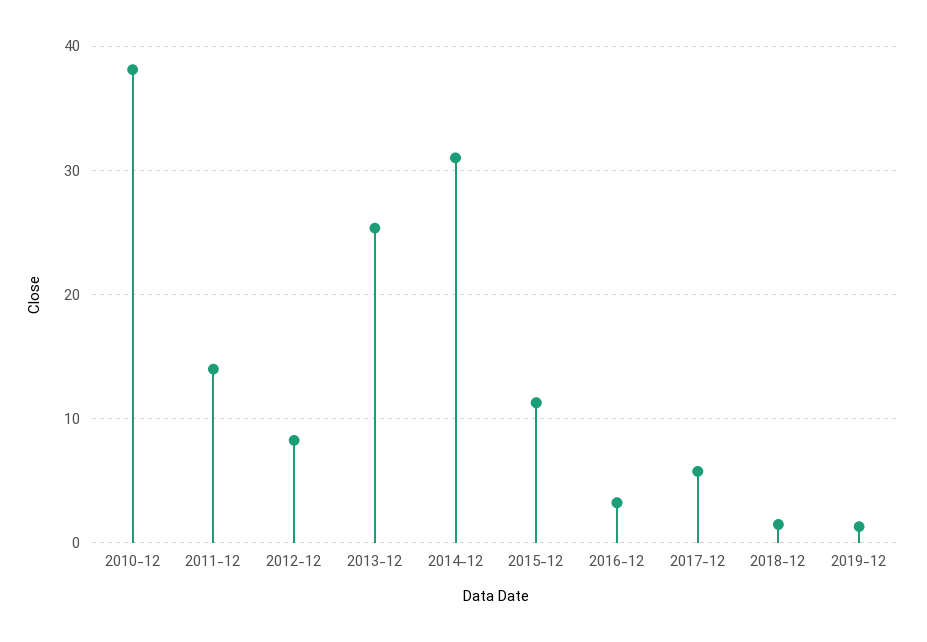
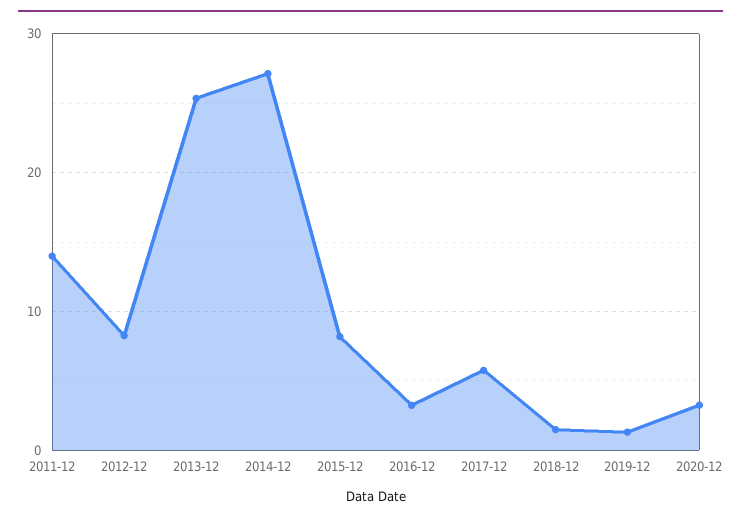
2010-12: 38 -> none
2014-12: 31 -> 27
2015-12: 11 -> 8
2020-12: none -> 3

